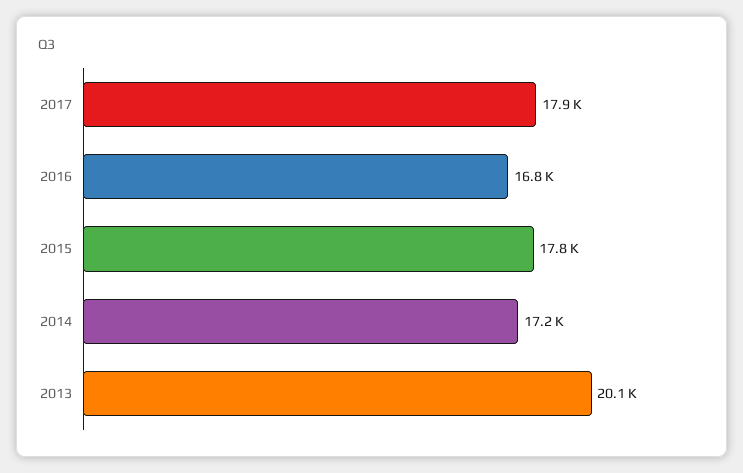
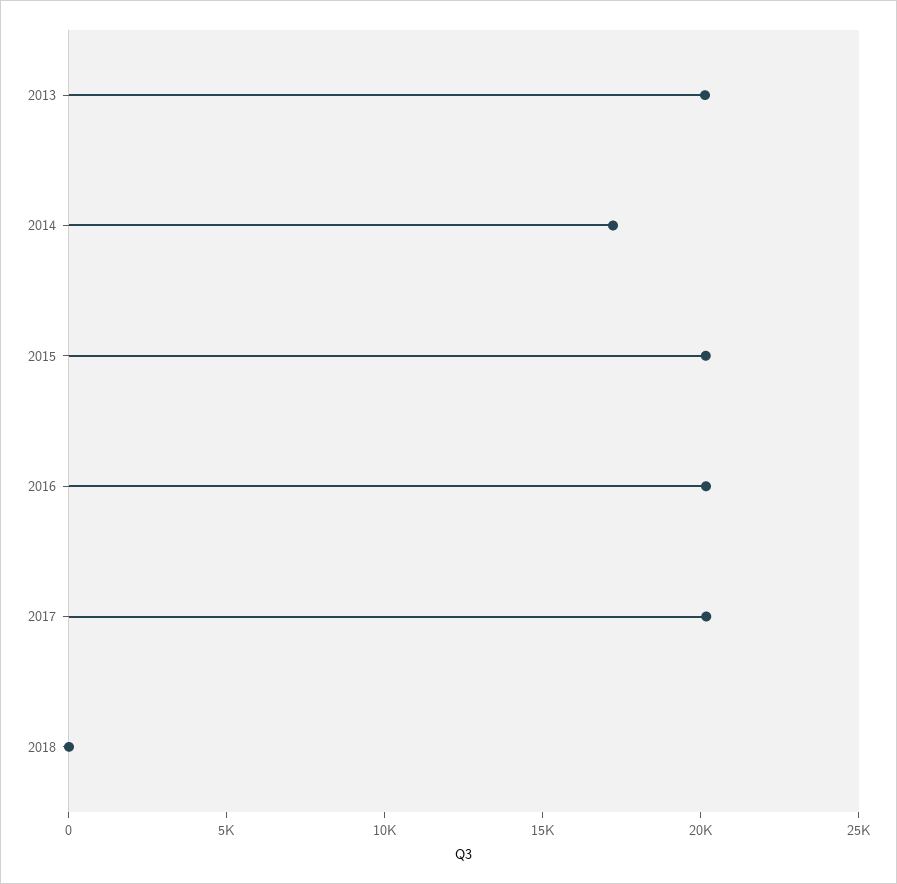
2017: 17900 -> 20000
2016: 16800 -> 20000
2015: 17800 -> 20000
2018: none -> 0

